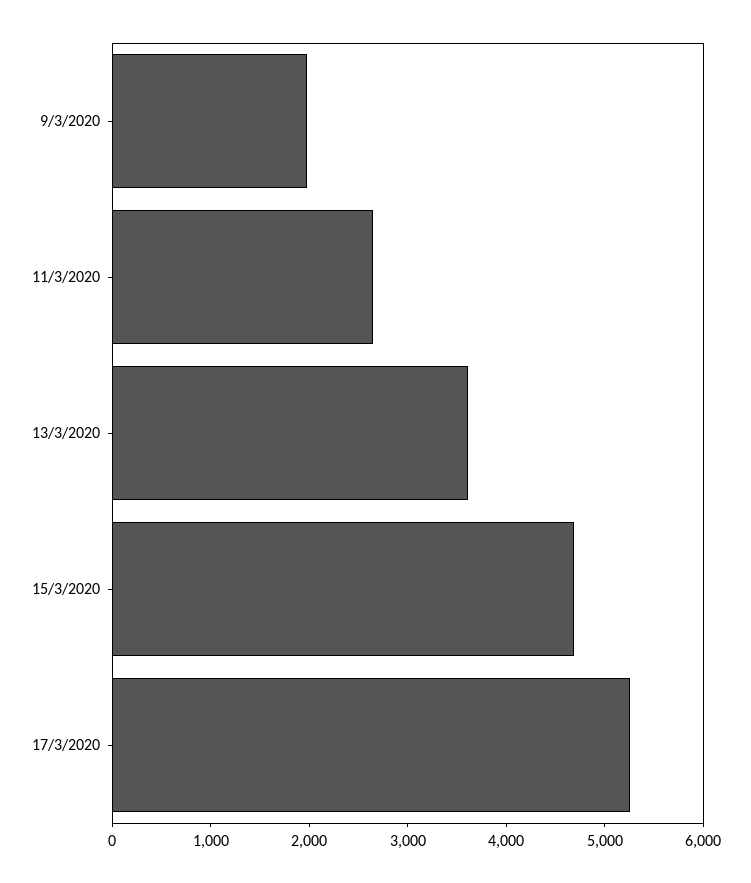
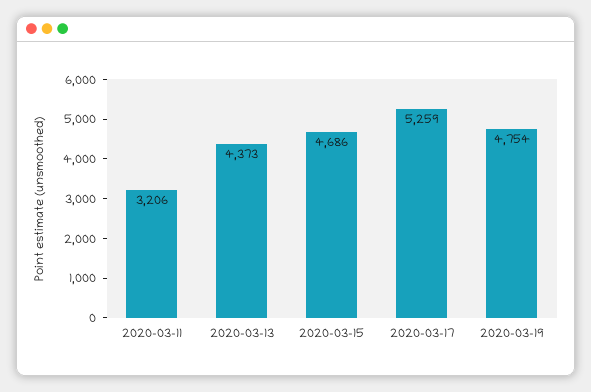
9/3/2020: 2000 -> none
11/3/2020: 2600 -> 3206
13/3/2020: 3600 -> 4373
2020-03-19: none -> 4754

